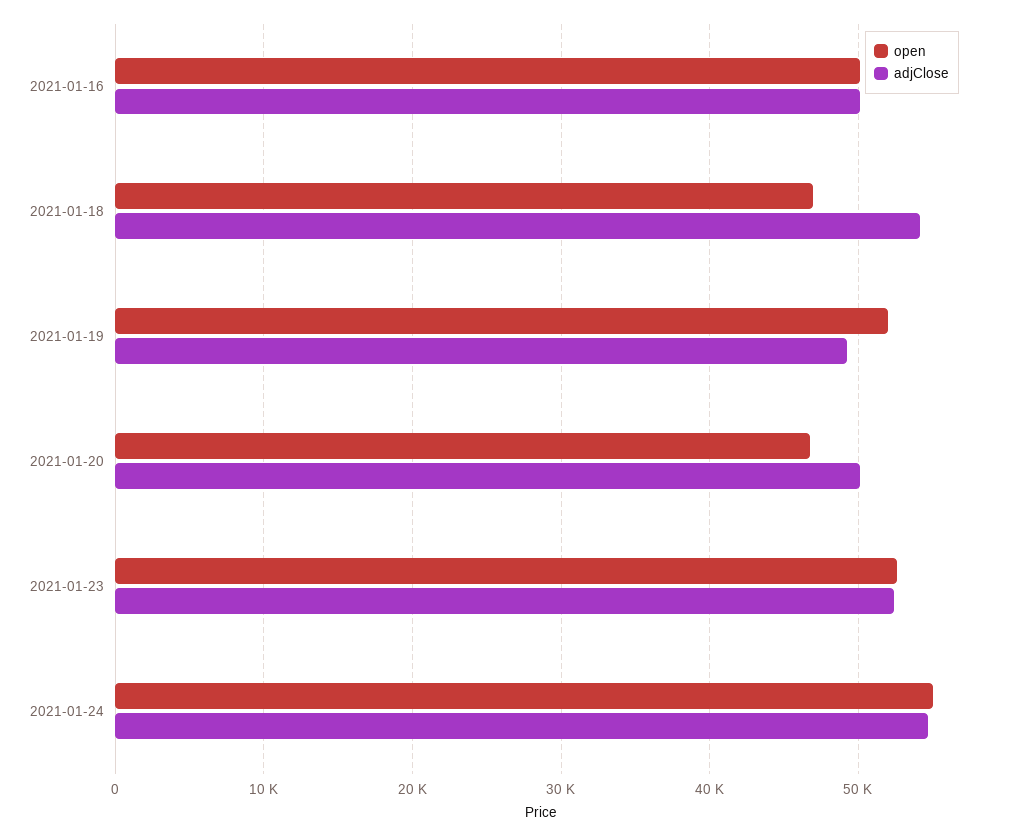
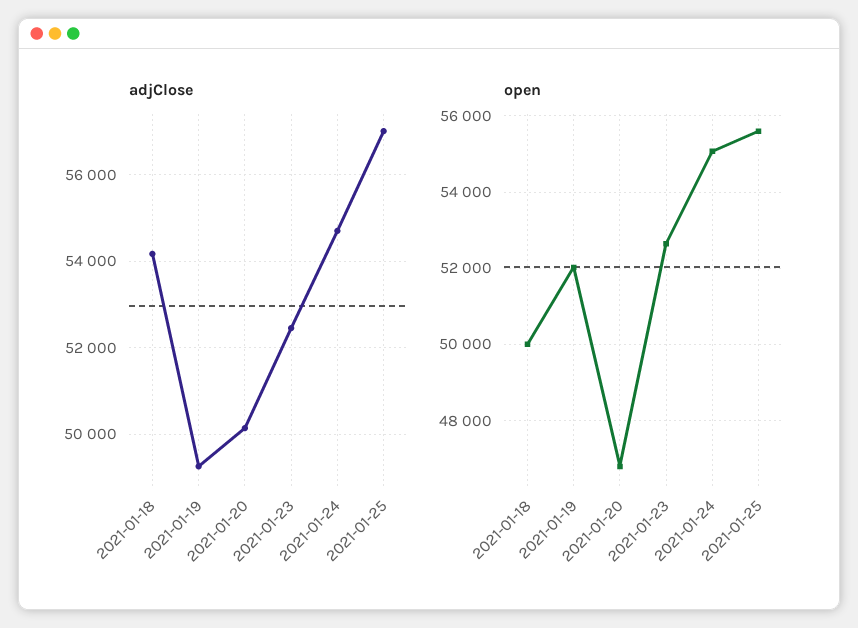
open, 2021-01-16: 50000 -> none
adjClose, 2021-01-16: 50000 -> none
open, 2021-01-18: 47000 -> 50000
adjClose, 2021-01-25: none -> 57000
open, 2021-01-25: none -> 55600

